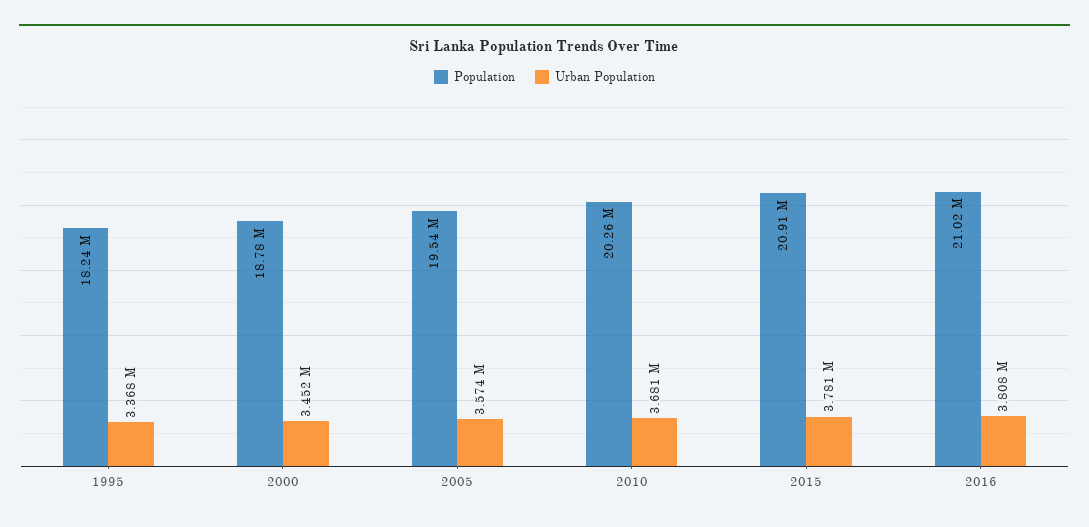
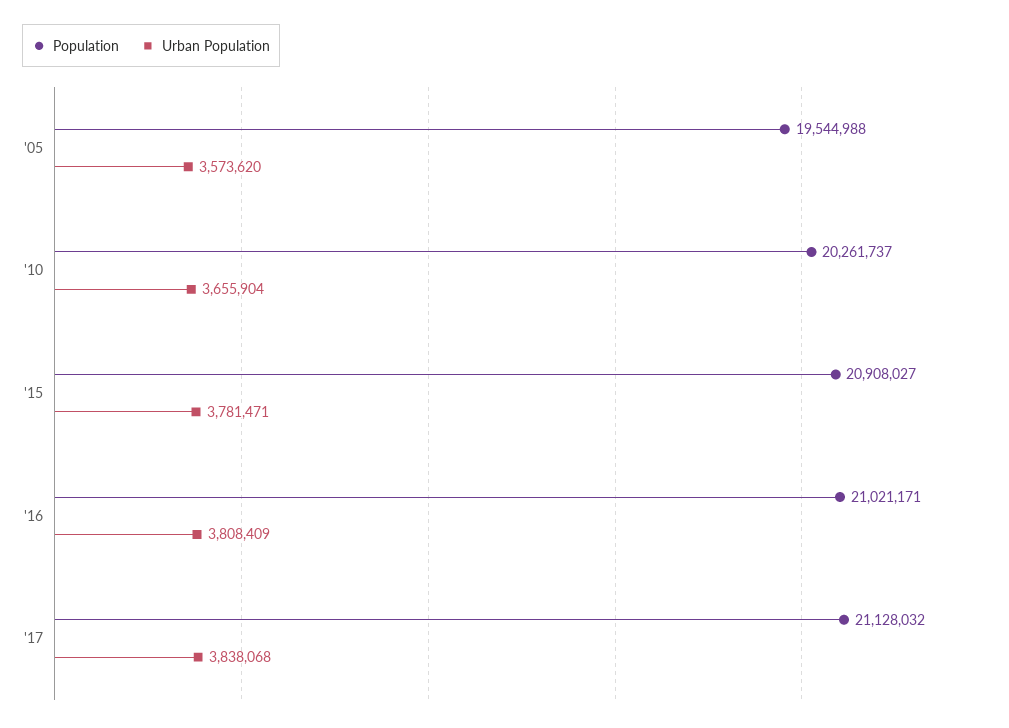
Population, 1995: 18240000 -> none
Urban Population, 1995: 3368000 -> none
Population, 2000: 18780000 -> none
Urban Population, 2000: 3452000 -> none
Urban Population, 2010: 3681000 -> 3655904
Population, '17: none -> 21128032
Urban Population, '17: none -> 3838068

